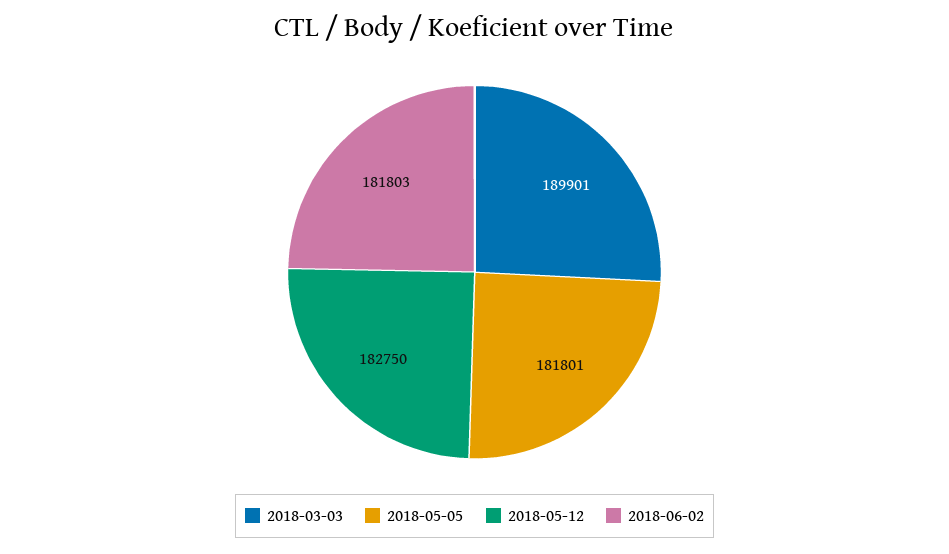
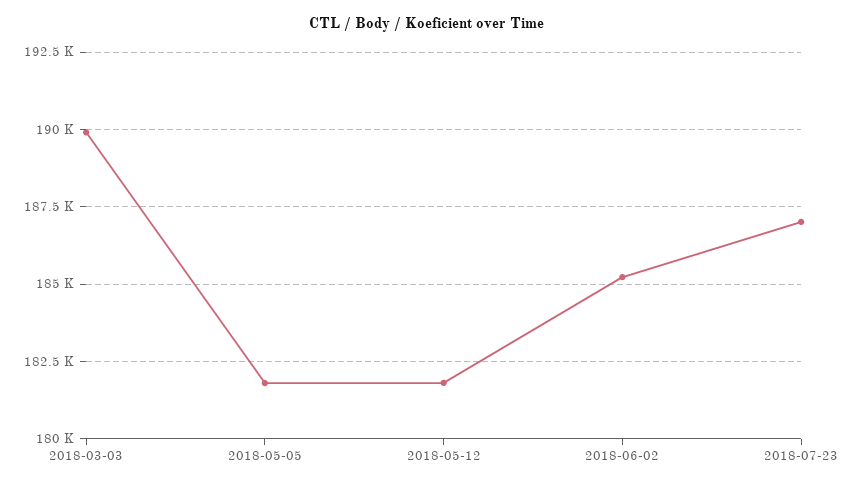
2018-05-12: 182750 -> 181750
2018-06-02: 181803 -> 185250
2018-07-23: none -> 187000

